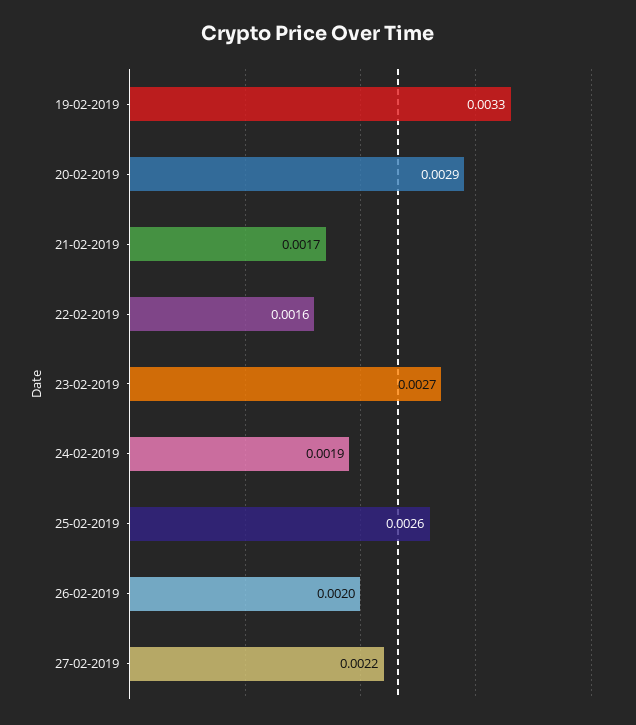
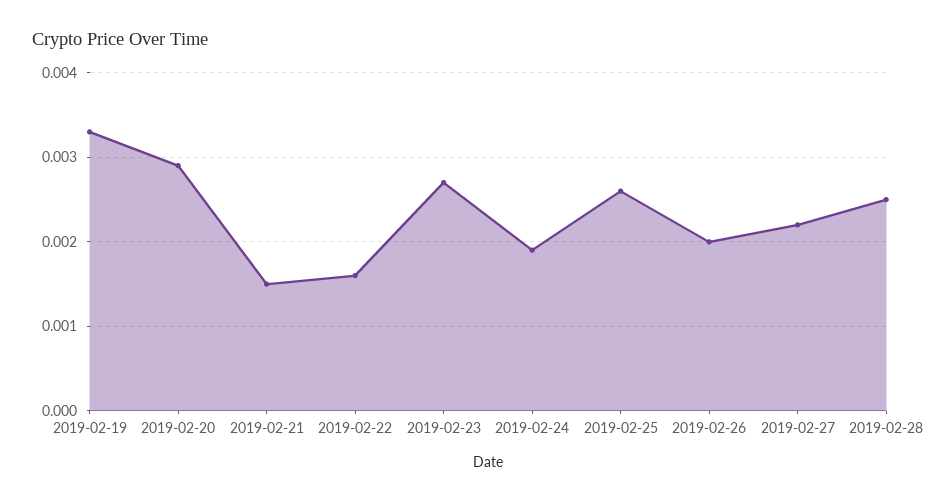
21-02-2019: 0.0017 -> 0.0015
2019-02-28: none -> 0.0025

